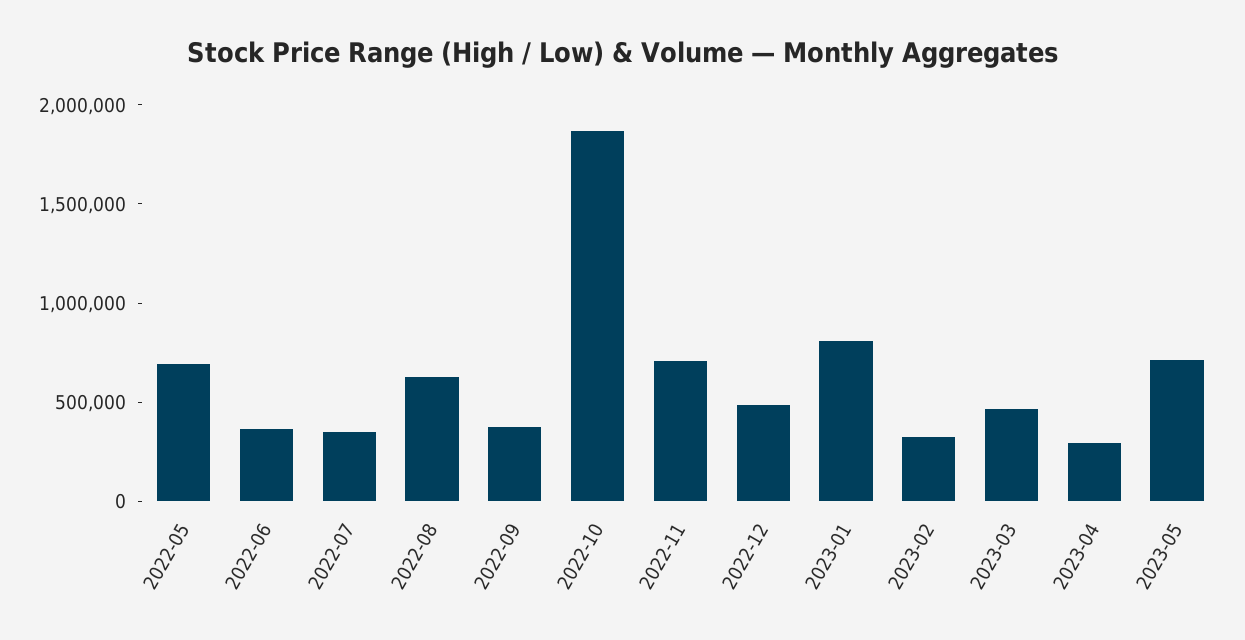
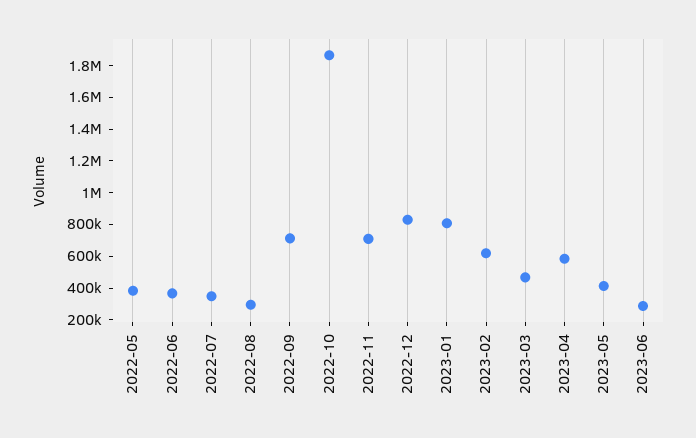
2022-05: 700000 -> 400000
2022-08: 600000 -> 300000
2022-09: 400000 -> 700000
2022-12: 500000 -> 800000
2023-02: 300000 -> 600000
2023-04: 300000 -> 600000
2023-05: 700000 -> 400000
2023-06: none -> 300000

